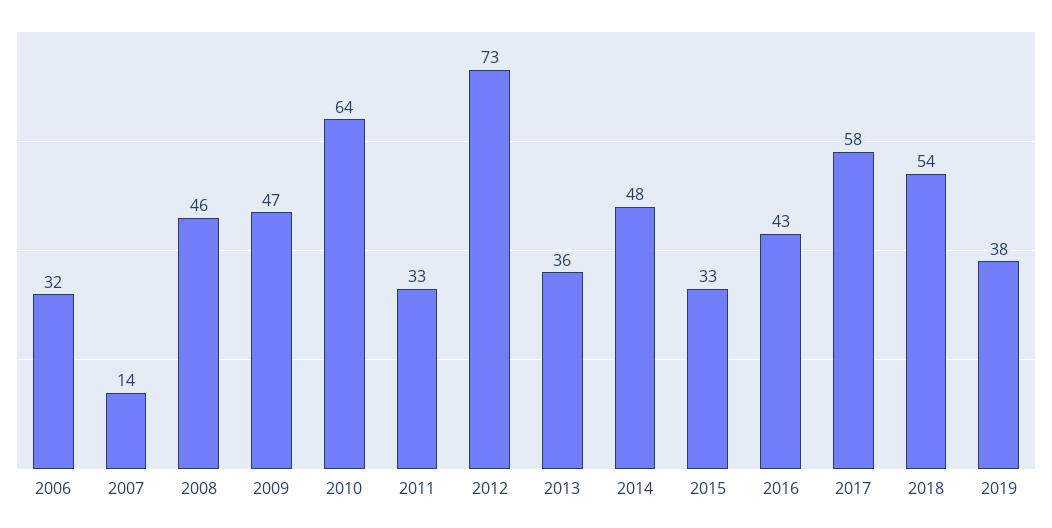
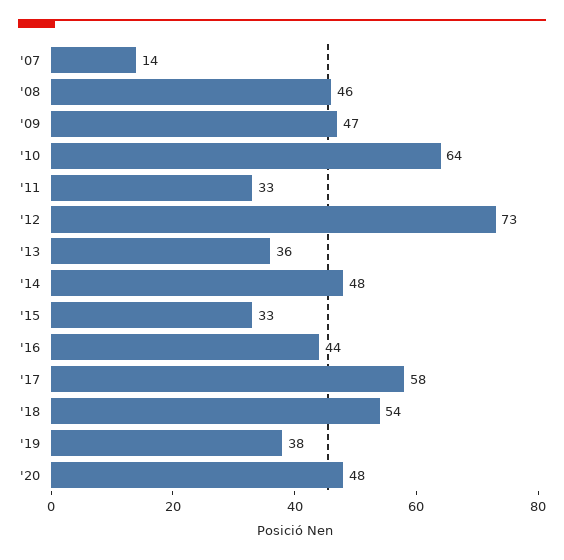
2006: 32 -> none
2016: 43 -> 44
'20: none -> 48

